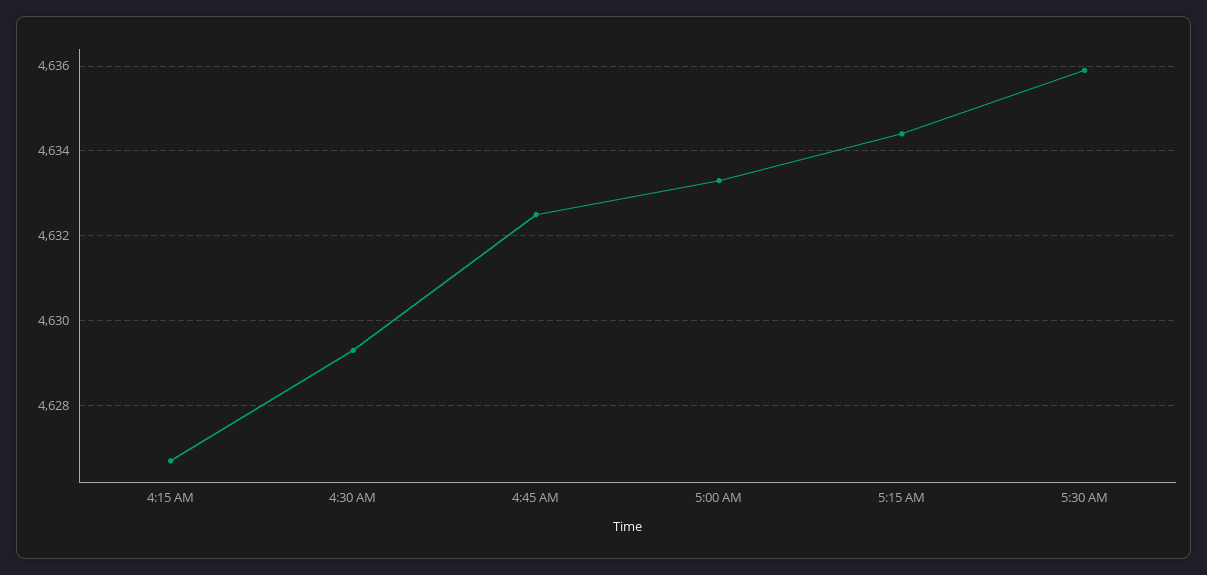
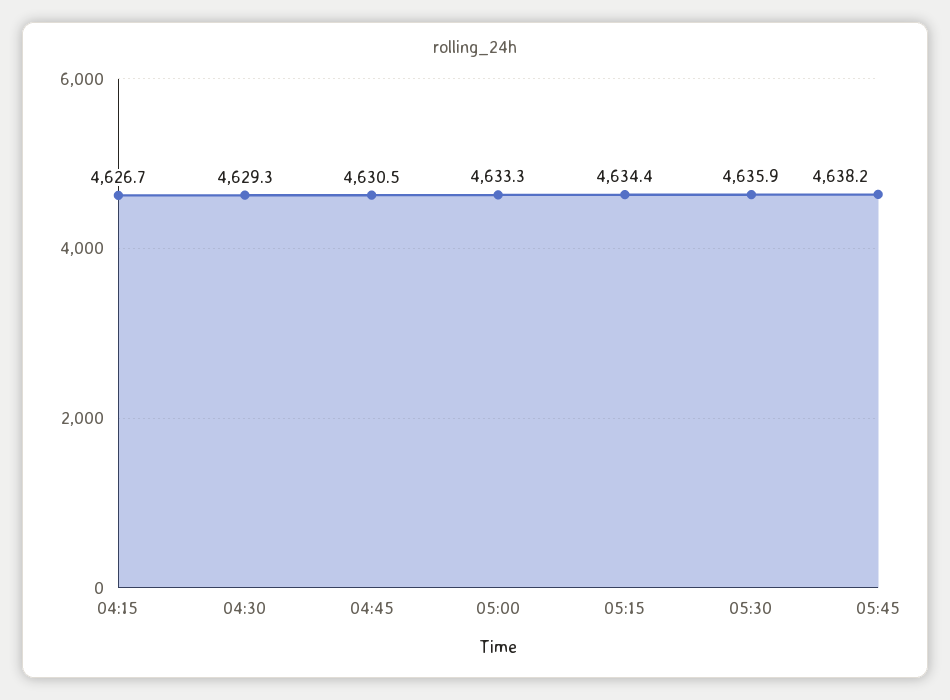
4:45 AM: 4632.5 -> 4630.5
05:45: none -> 4638.2

